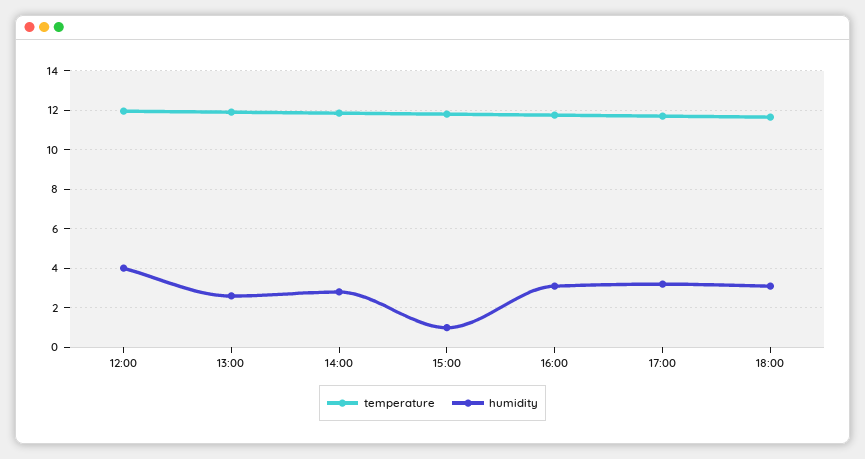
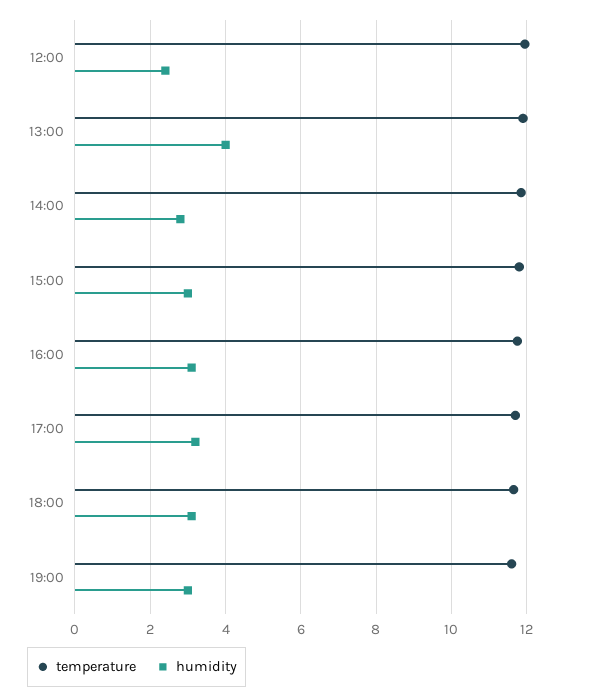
humidity, 12:00: 4 -> 2.4
humidity, 13:00: 2.5 -> 4
humidity, 15:00: 1 -> 3
temperature, 19:00: none -> 11.6
humidity, 19:00: none -> 3

